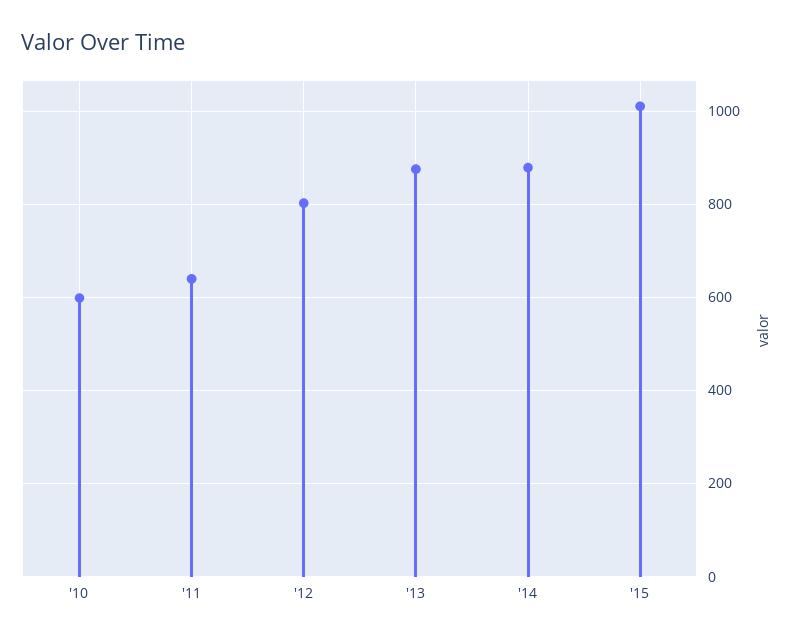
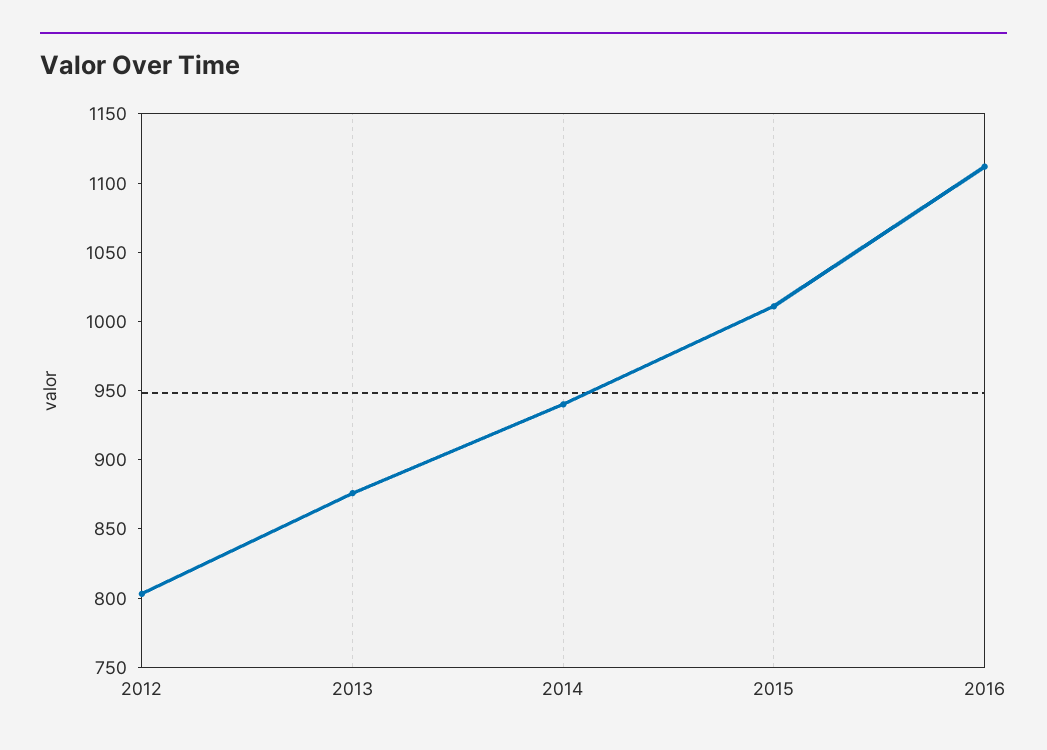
'10: 600 -> none
'11: 640 -> none
'14: 880 -> 940
2016: none -> 1110

